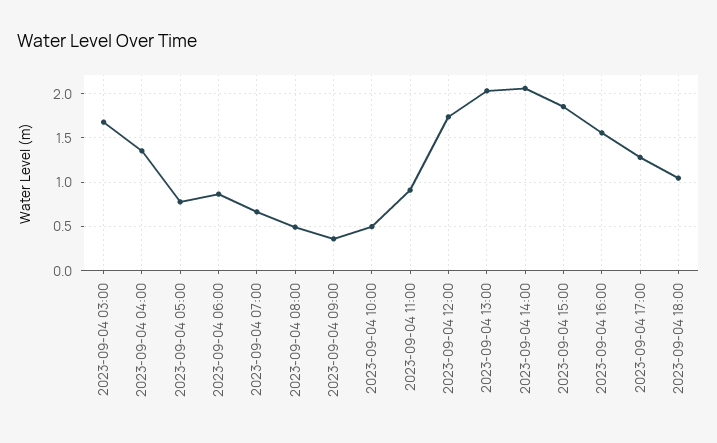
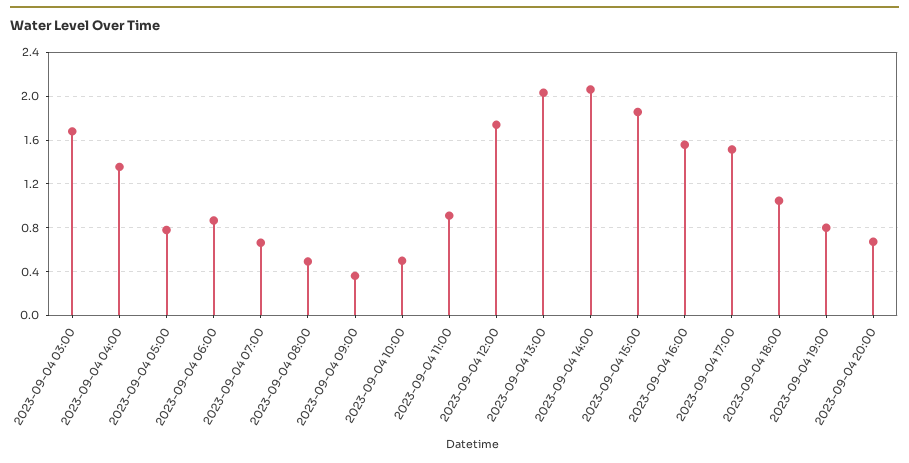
2023-09-04 17:00: 1.3 -> 1.5
2023-09-04 19:00: none -> 0.8
2023-09-04 20:00: none -> 0.7

